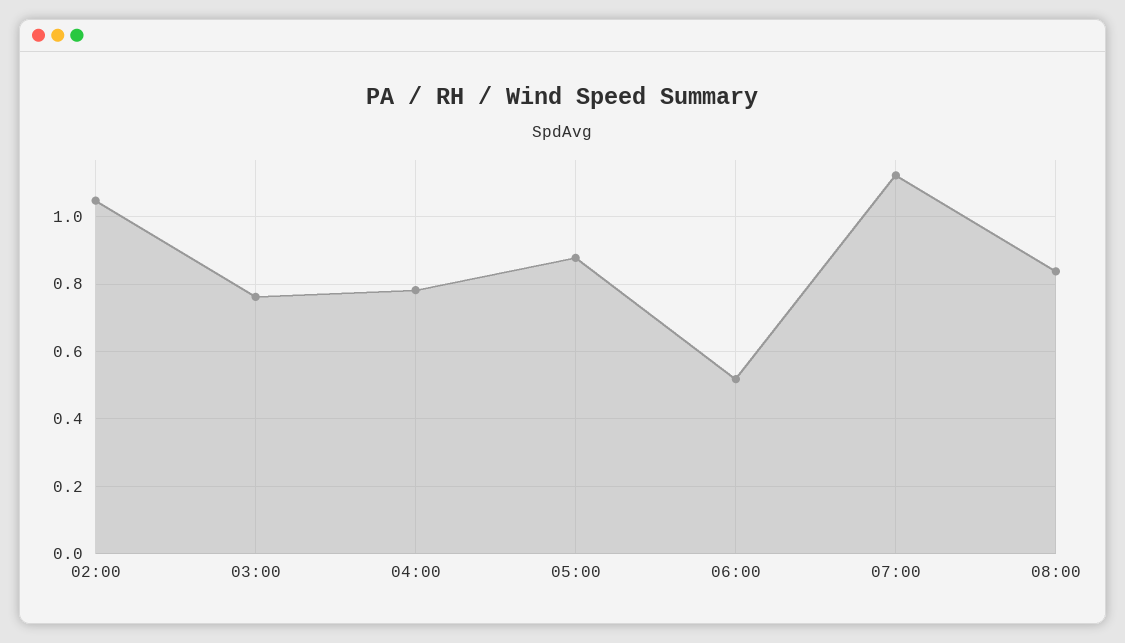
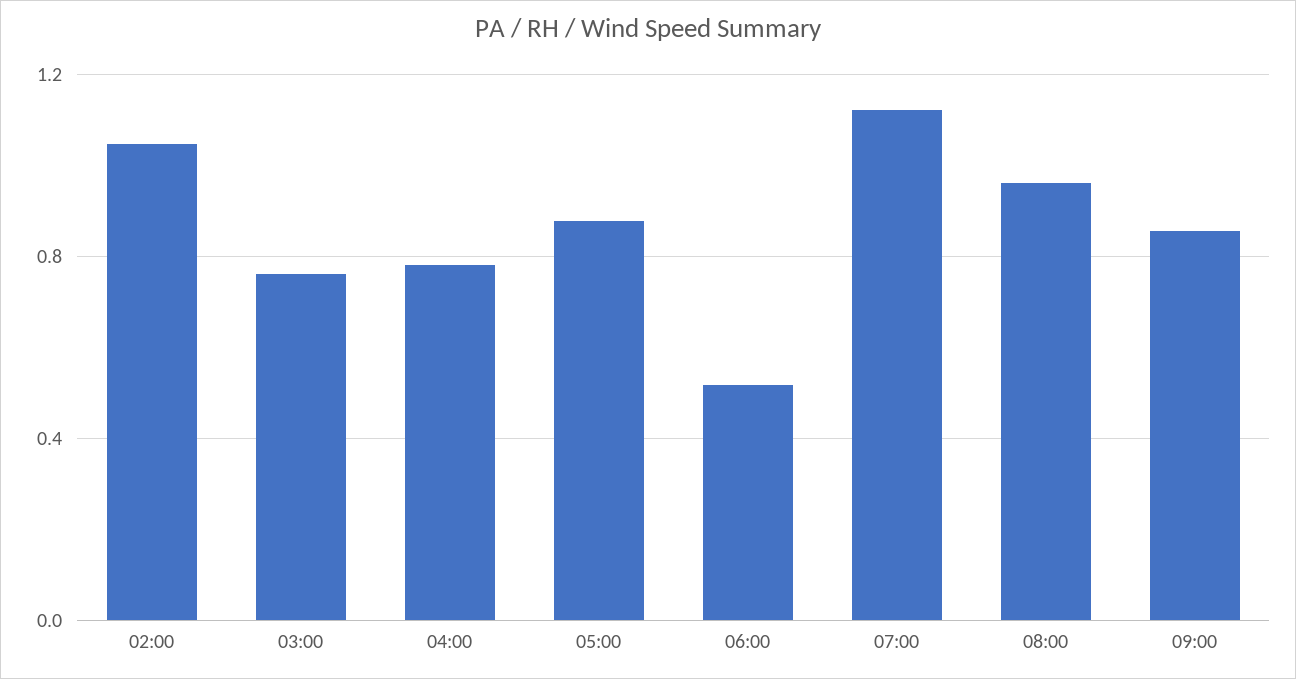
08:00: 0.84 -> 0.95
09:00: none -> 0.85

